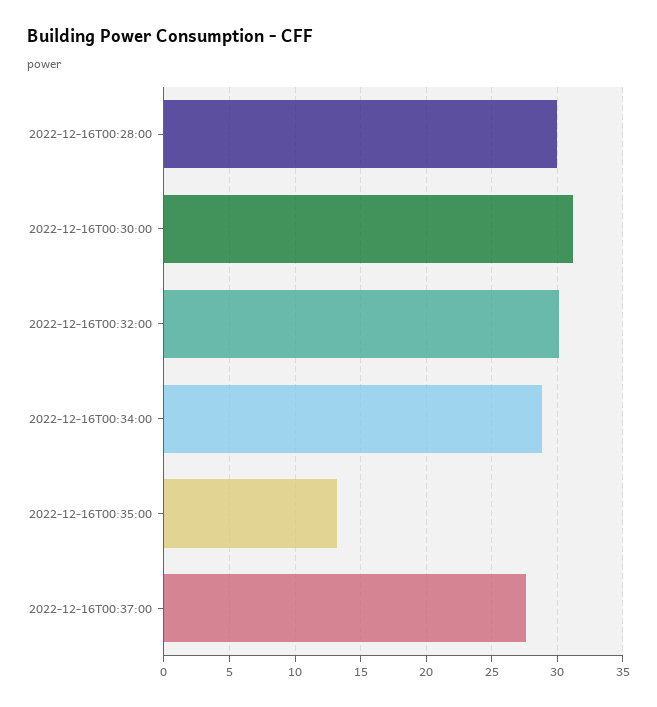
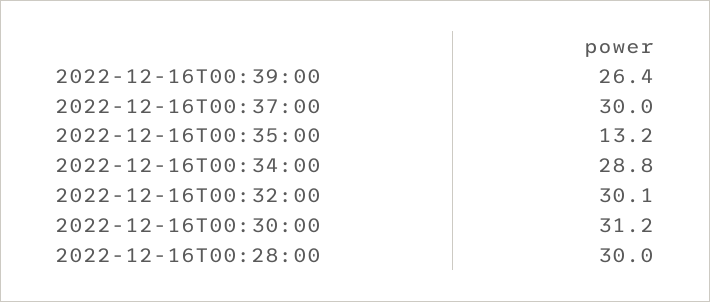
2022-12-16T00:37:00: 27.5 -> 30
2022-12-16T00:39:00: none -> 26.4

